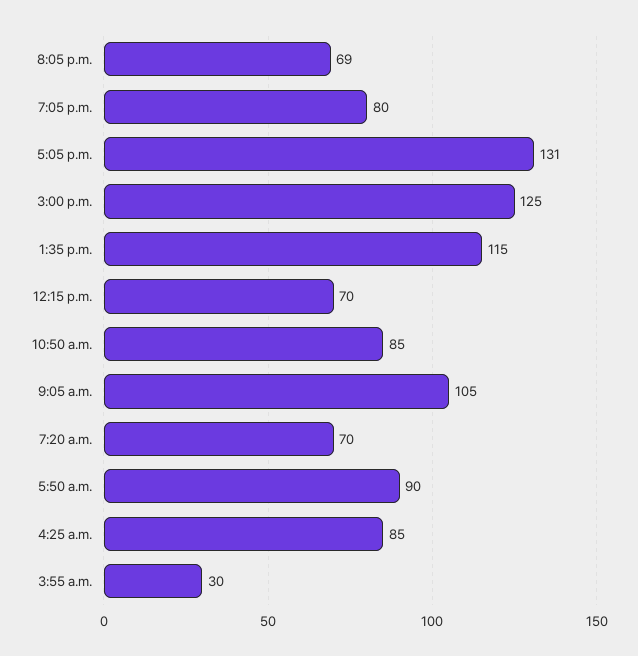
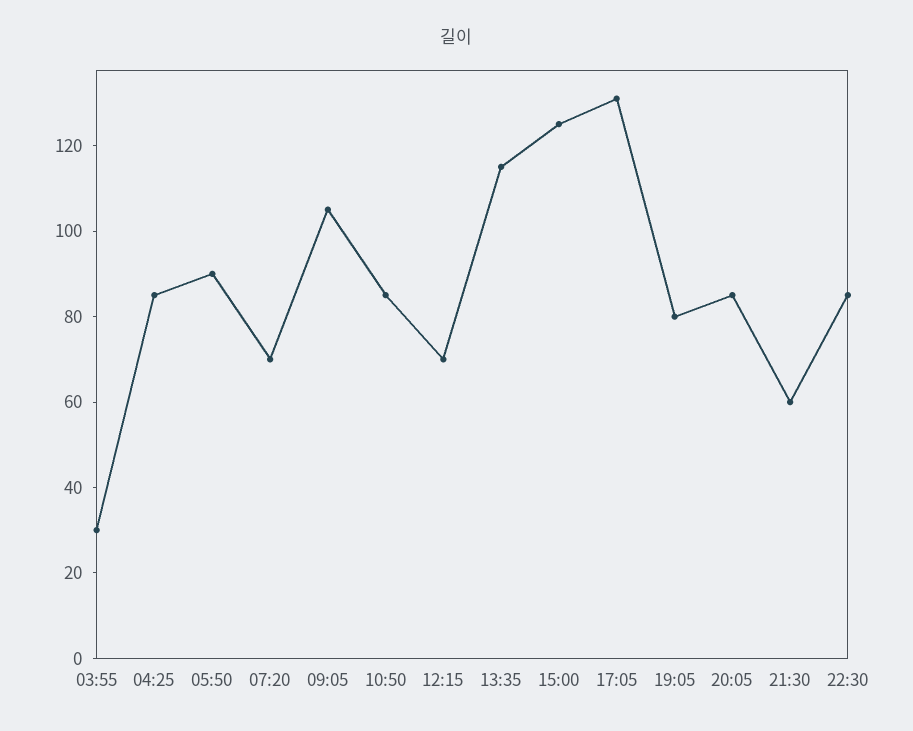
8:05 p.m.: 69 -> 85
21:30: none -> 60
22:30: none -> 85

